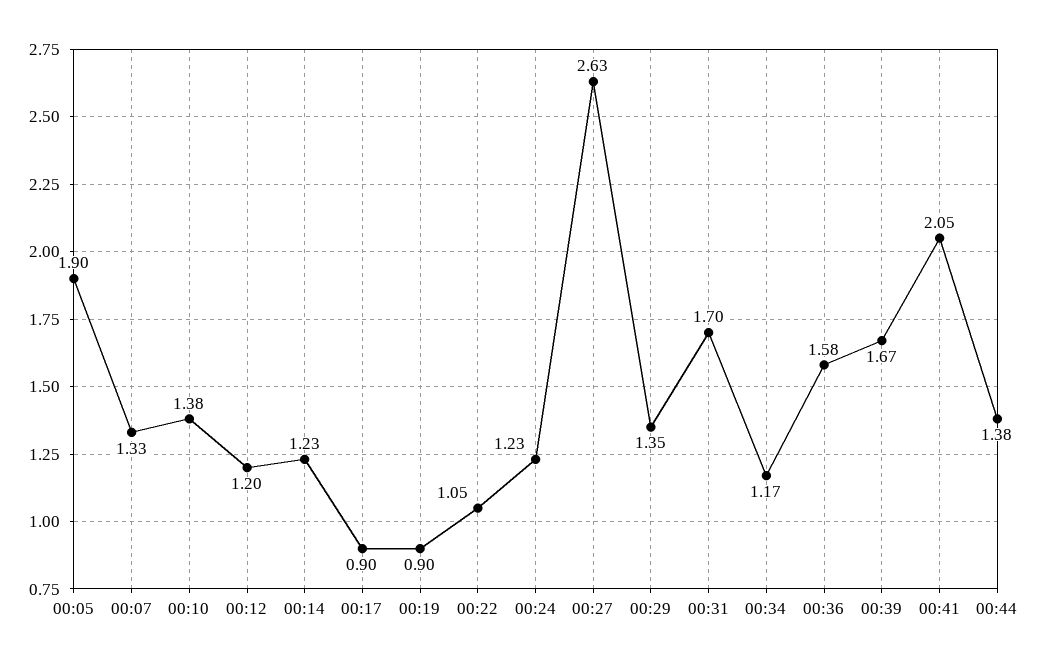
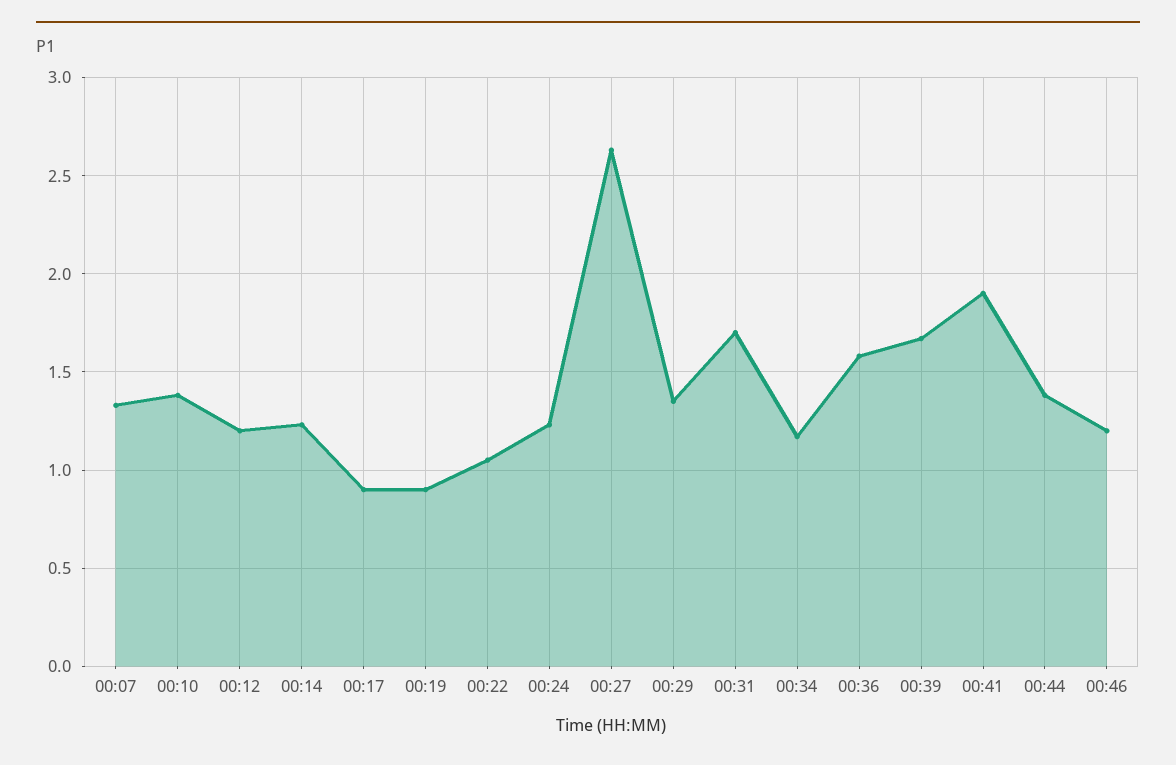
00:05: 1.9 -> none
00:41: 2.05 -> 1.9
00:46: none -> 1.2

